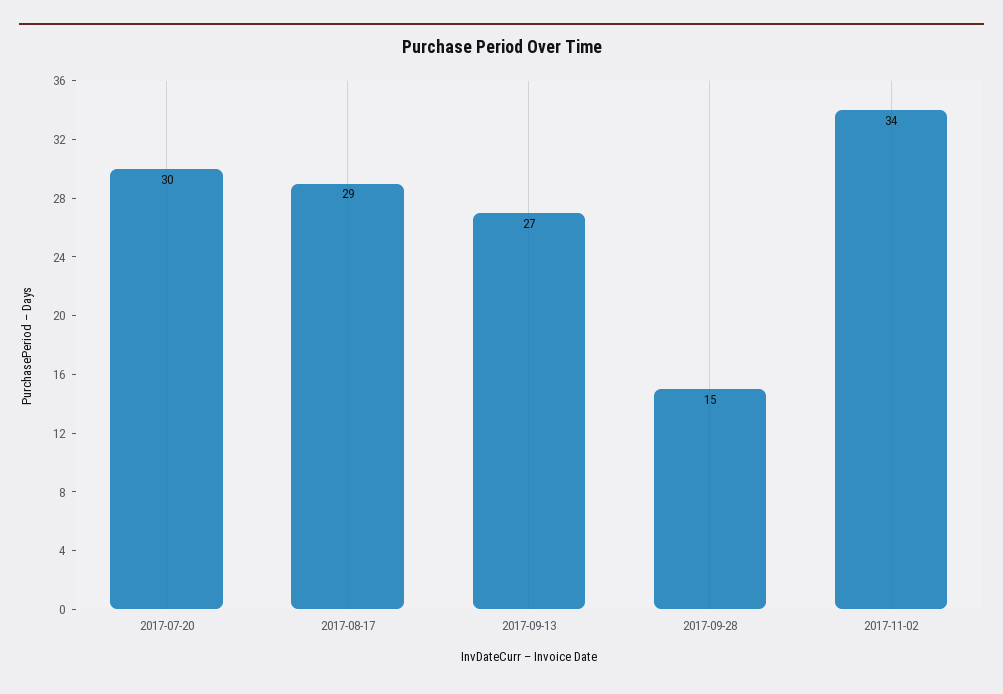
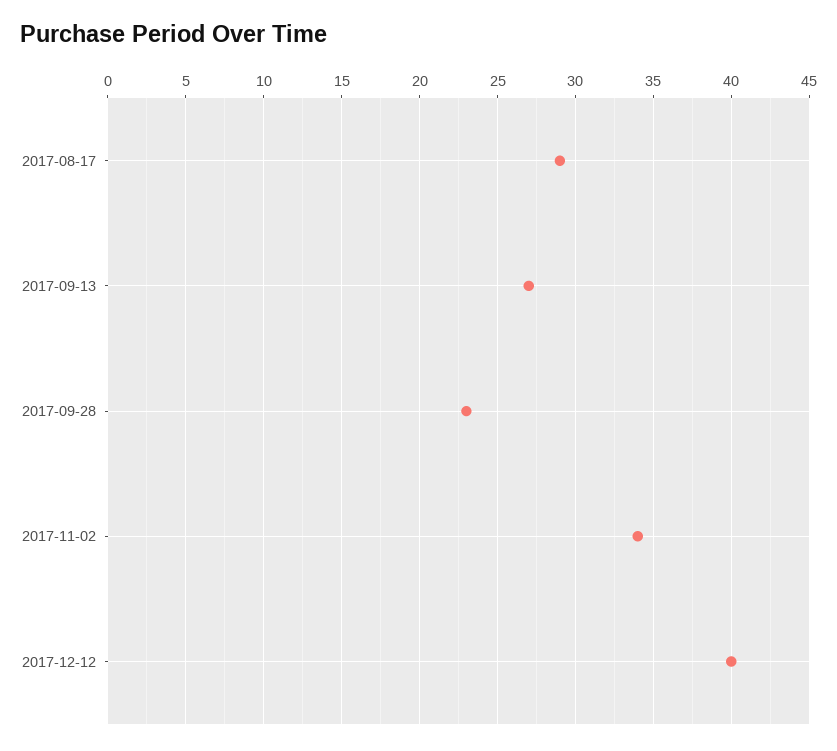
2017-07-20: 30 -> none
2017-09-28: 15 -> 23
2017-12-12: none -> 40

